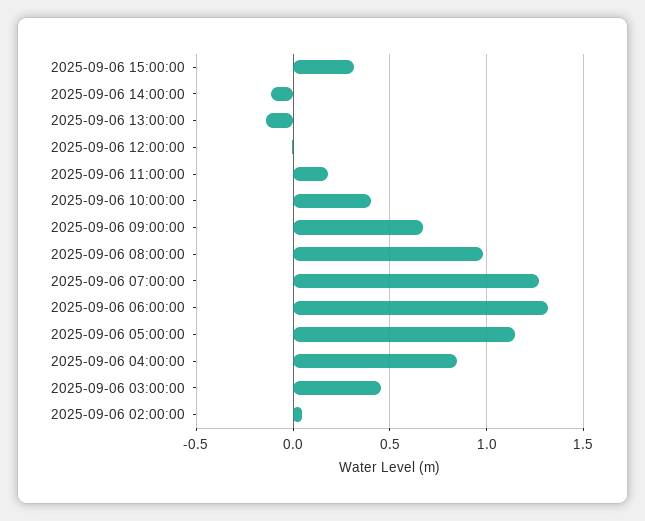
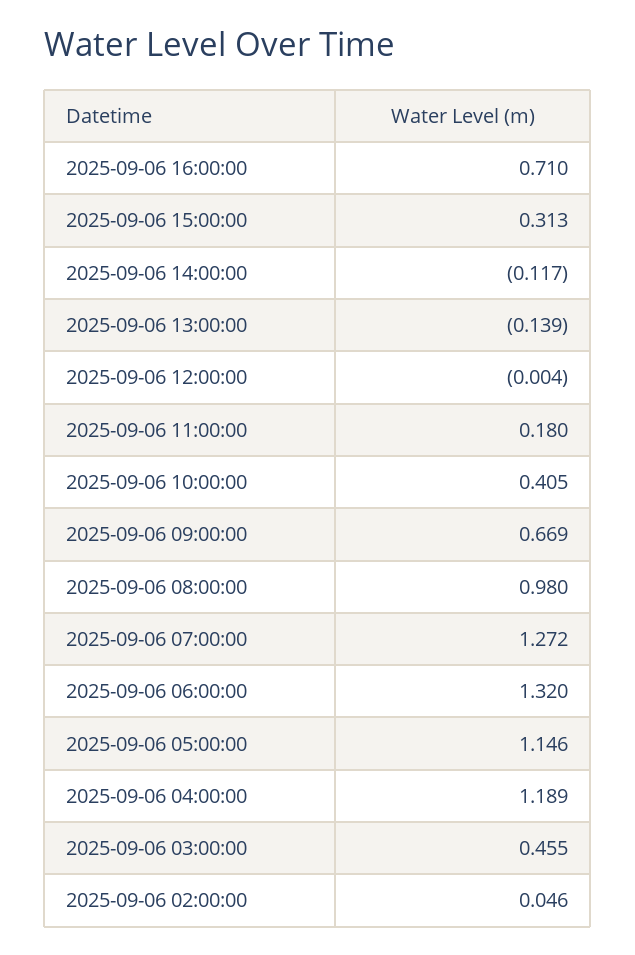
2025-09-06 04:00:00: 0.85 -> 1.189
2025-09-06 16:00:00: none -> 0.71

